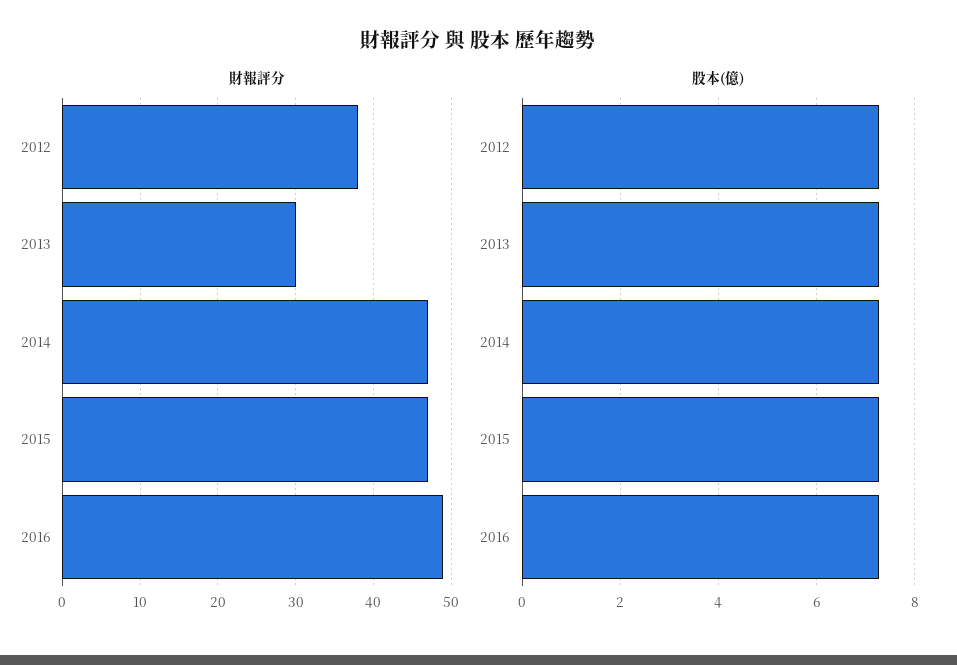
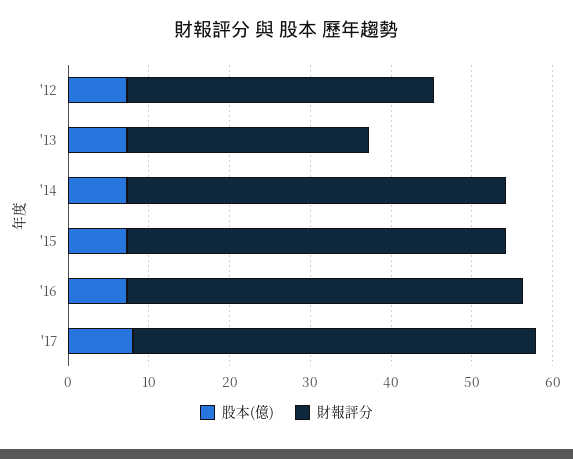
股本(億), '17: none -> 8
財報評分, '17: none -> 50

